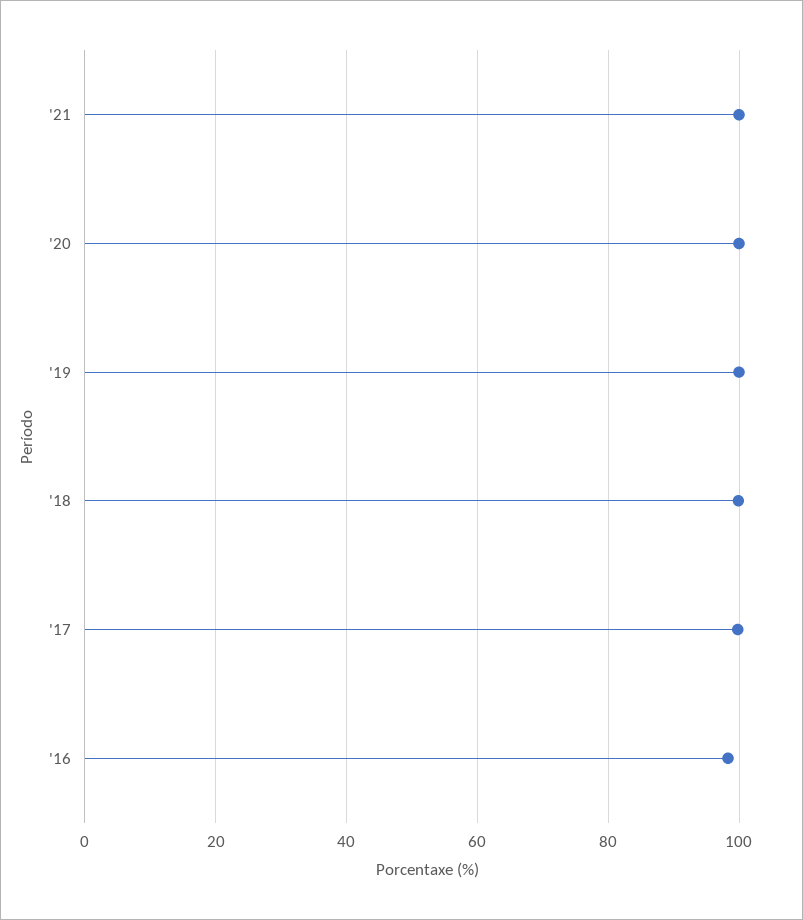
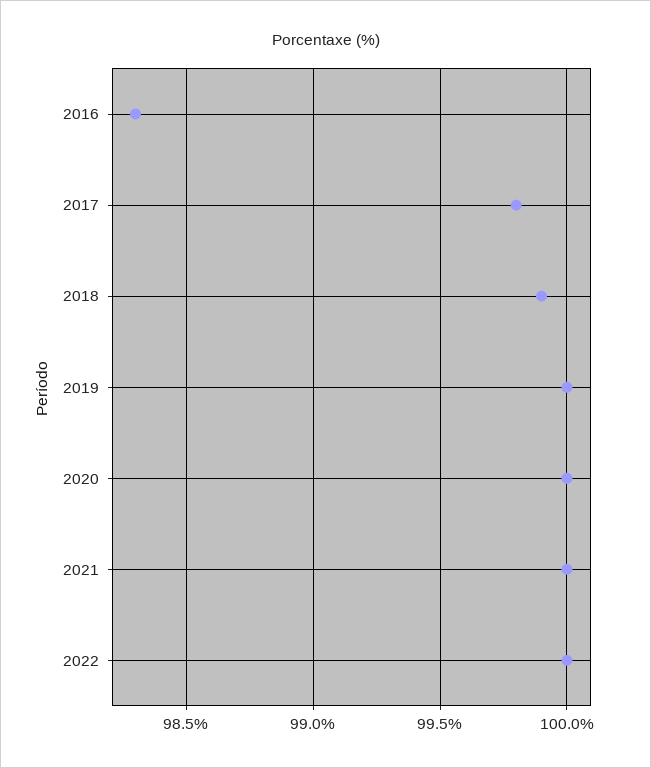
2022: none -> 100

